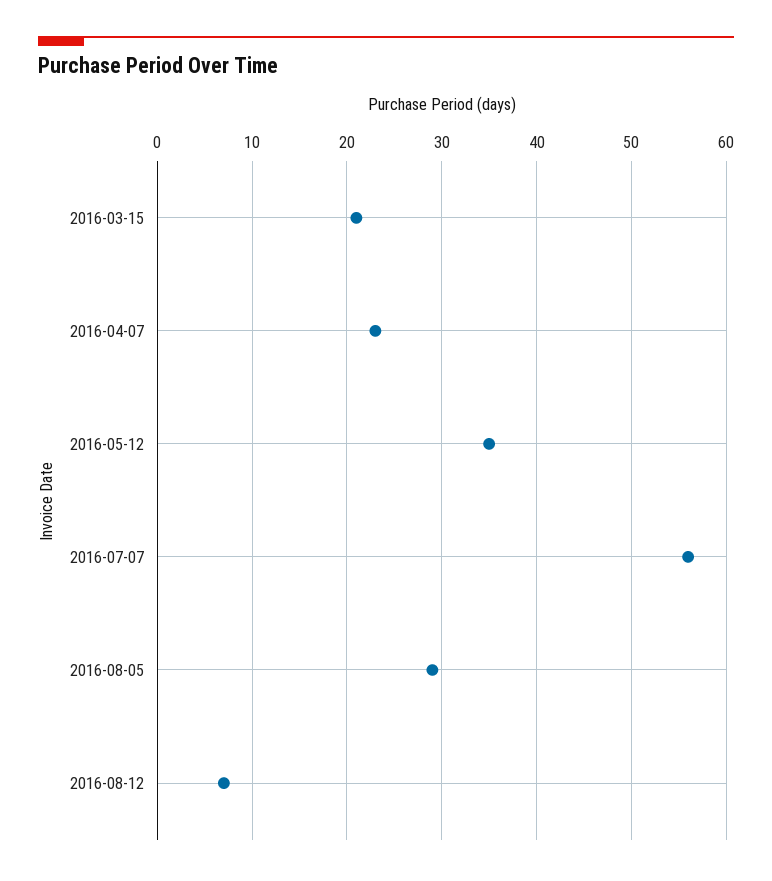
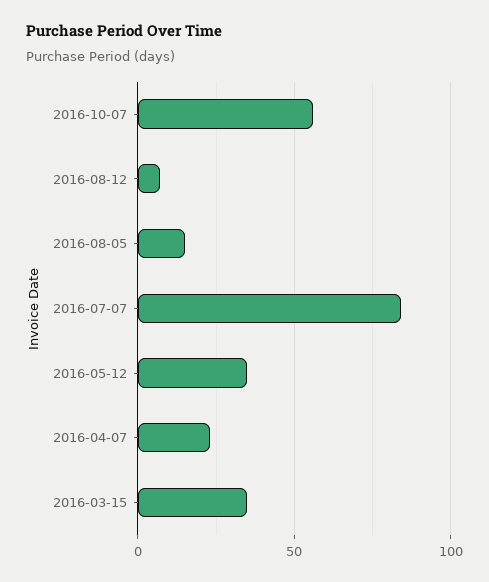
2016-03-15: 21 -> 35
2016-07-07: 56 -> 85
2016-08-05: 29 -> 15
2016-10-07: none -> 55

